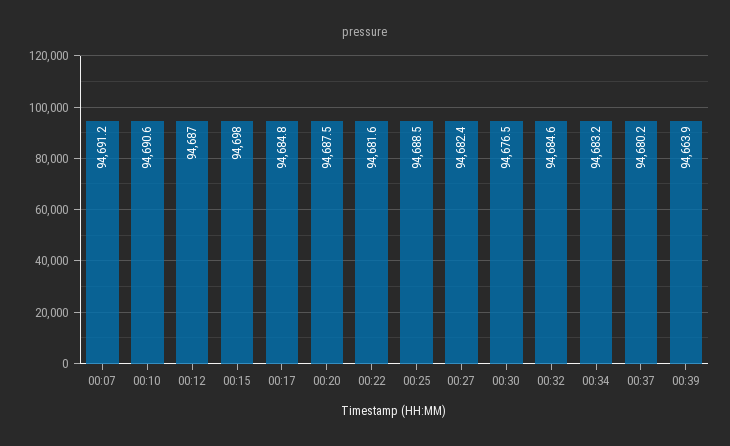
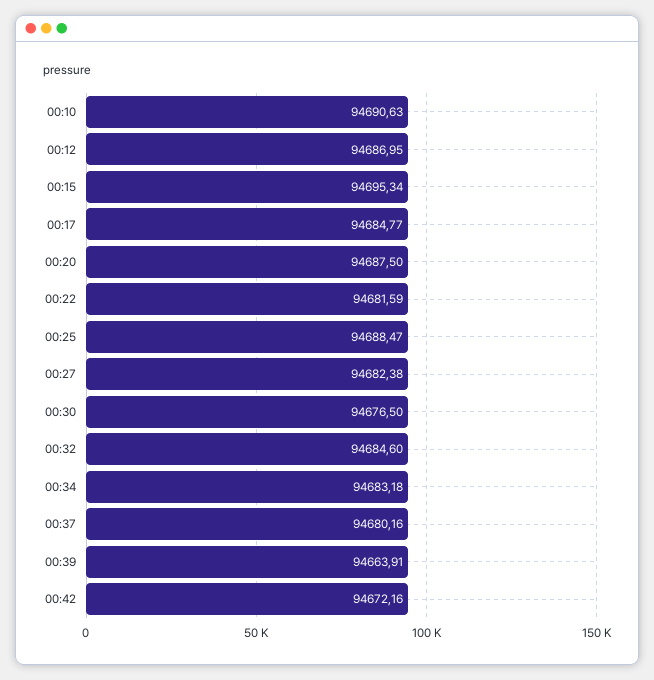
00:07: 94691.2 -> none
00:15: 94698 -> 94695.34
00:42: none -> 94672.16

